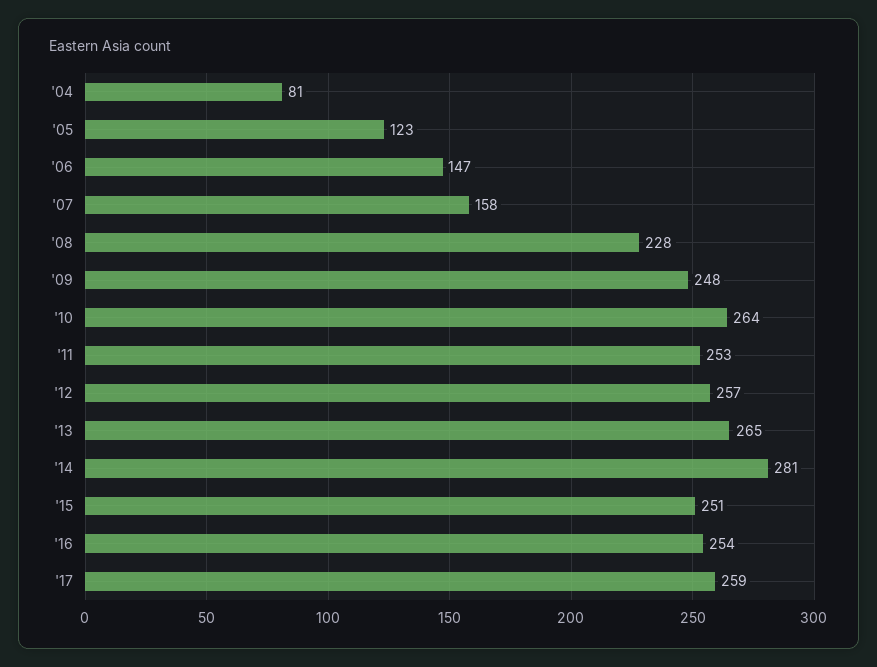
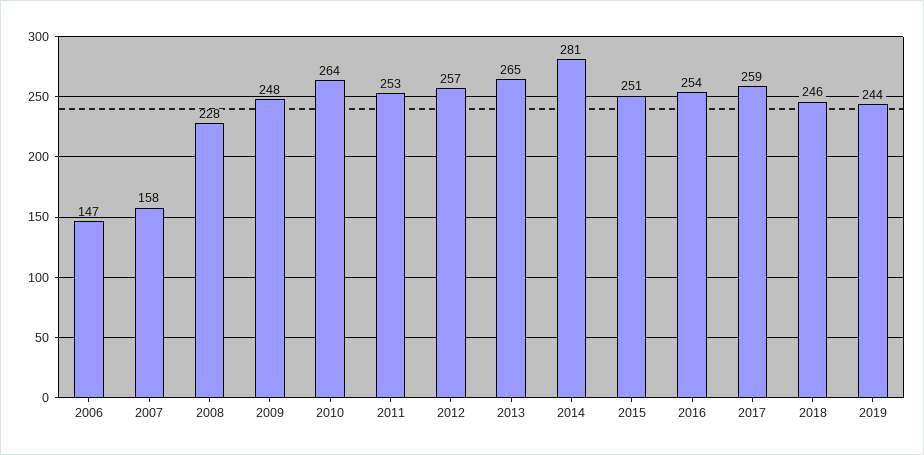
'04: 81 -> none
'05: 123 -> none
2018: none -> 246
2019: none -> 244

